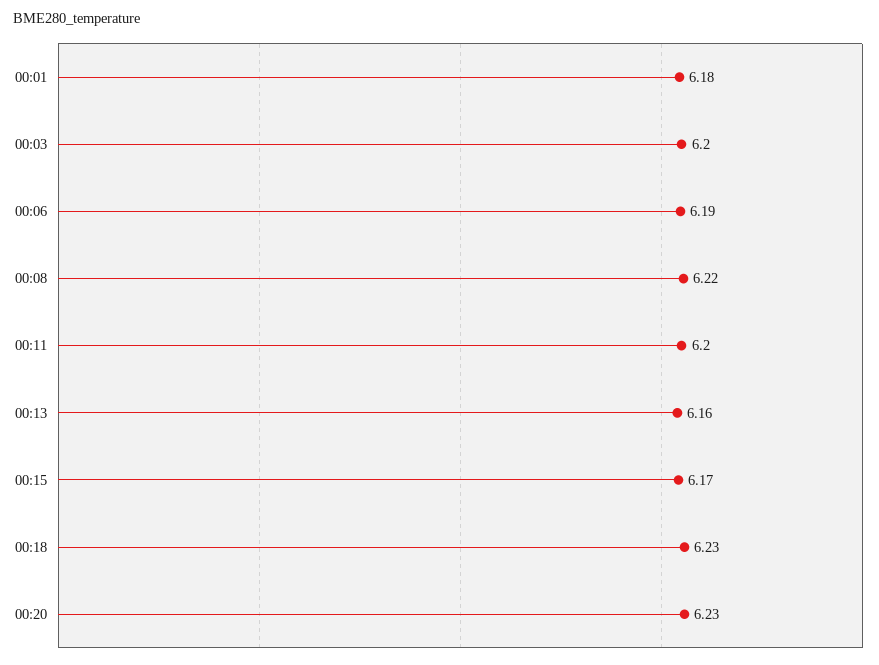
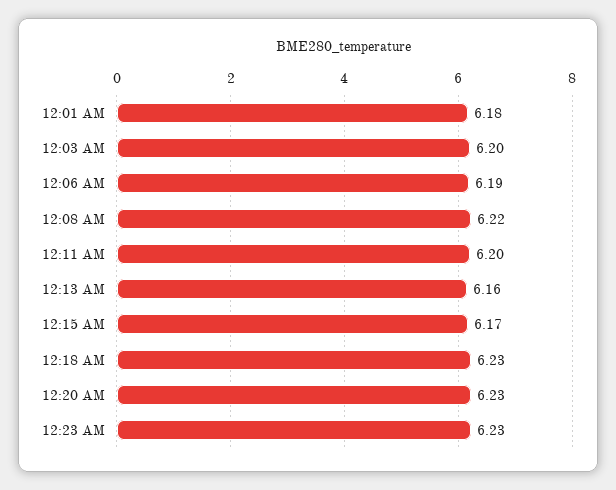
12:23 AM: none -> 6.23

